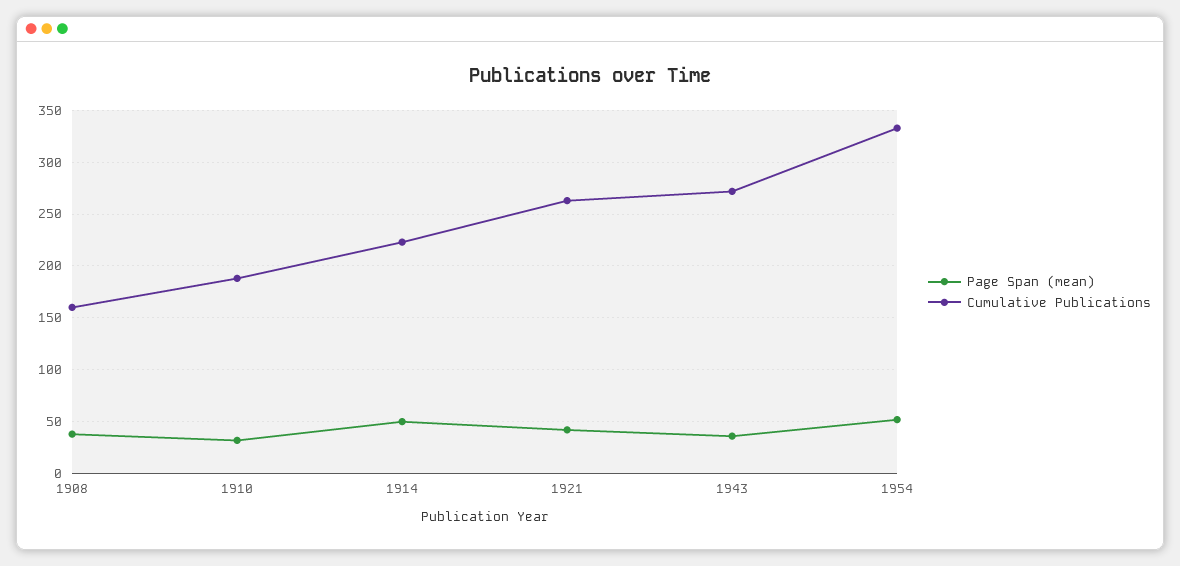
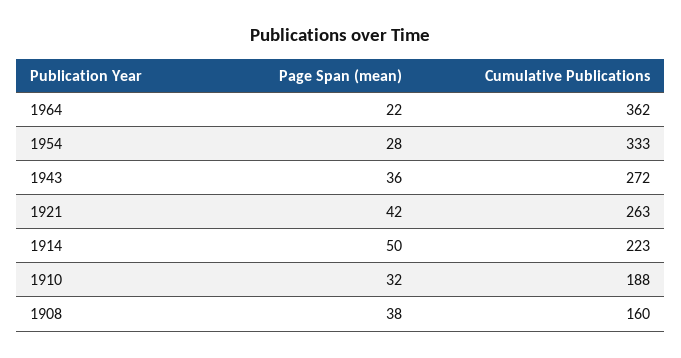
Page Span (mean), 1954: 50 -> 28
Page Span (mean), 1964: none -> 22
Cumulative Publications, 1964: none -> 362

